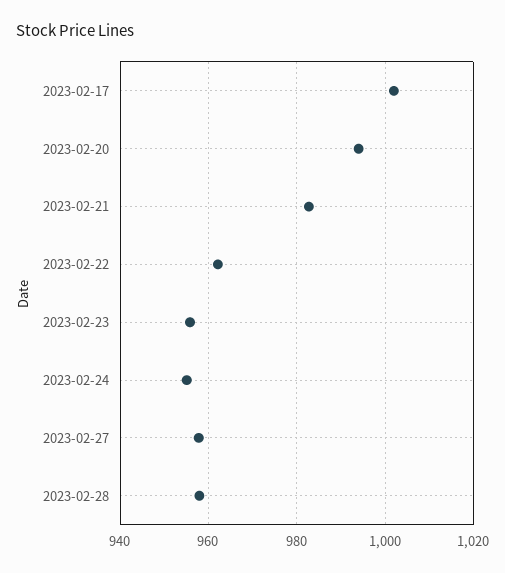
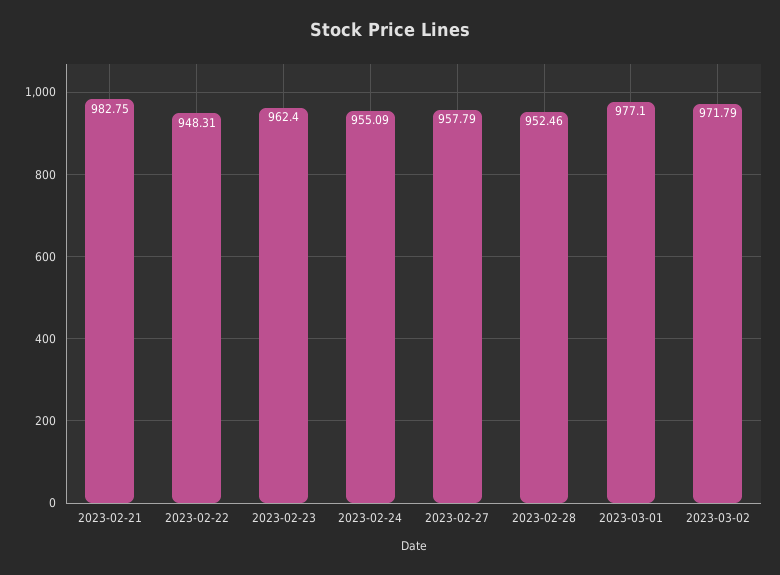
2023-02-17: 1002 -> none
2023-02-20: 994 -> none
2023-02-22: 962 -> 948.31
2023-02-23: 956 -> 962.4
2023-02-28: 958 -> 952.46
2023-03-01: none -> 977.1
2023-03-02: none -> 971.79

